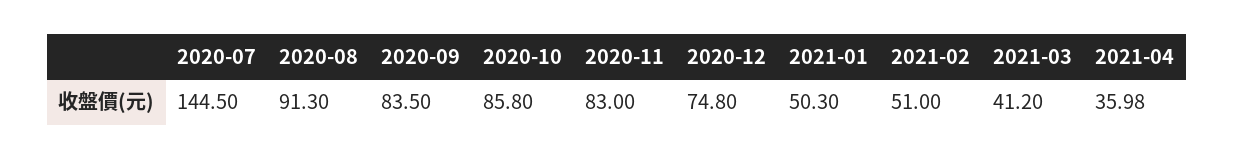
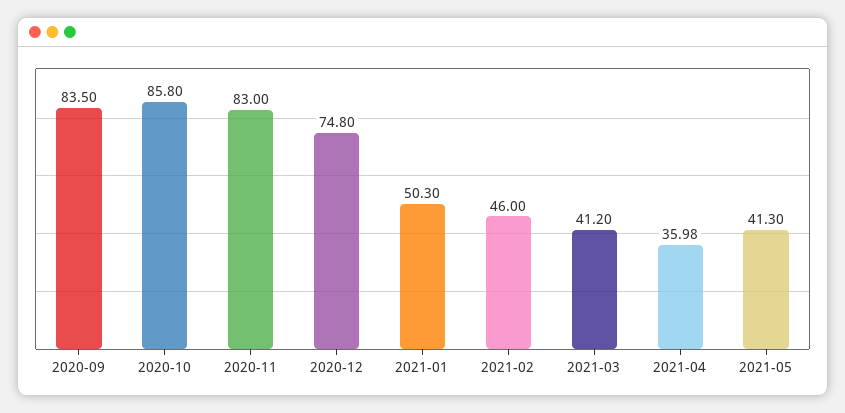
2020-07: 144.5 -> none
2020-08: 91.3 -> none
2021-02: 51 -> 46
2021-05: none -> 41.3

